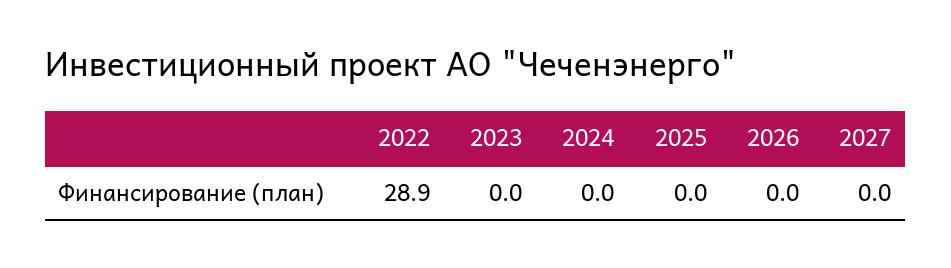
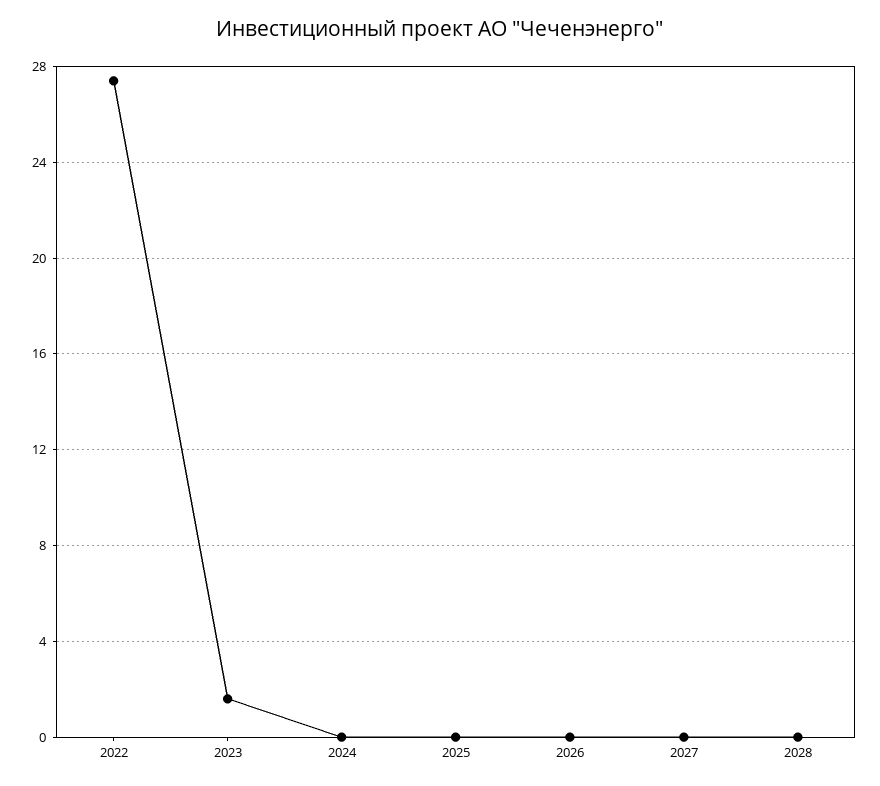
2022: 28.9 -> 27.5
2023: 0 -> 1.5
2028: none -> 0

